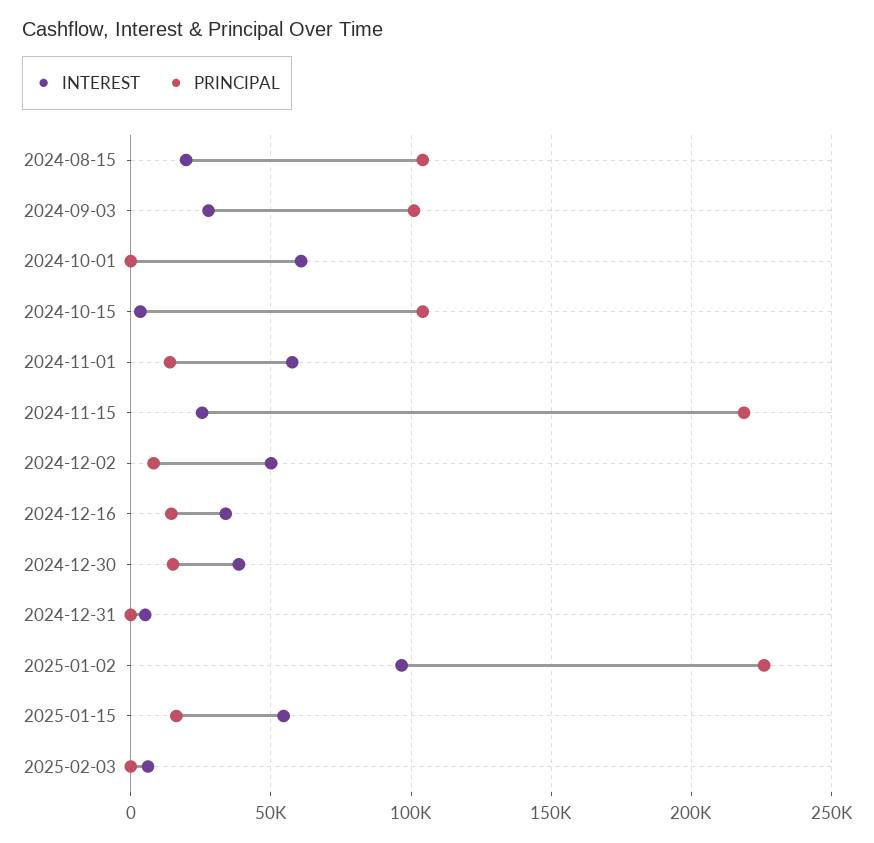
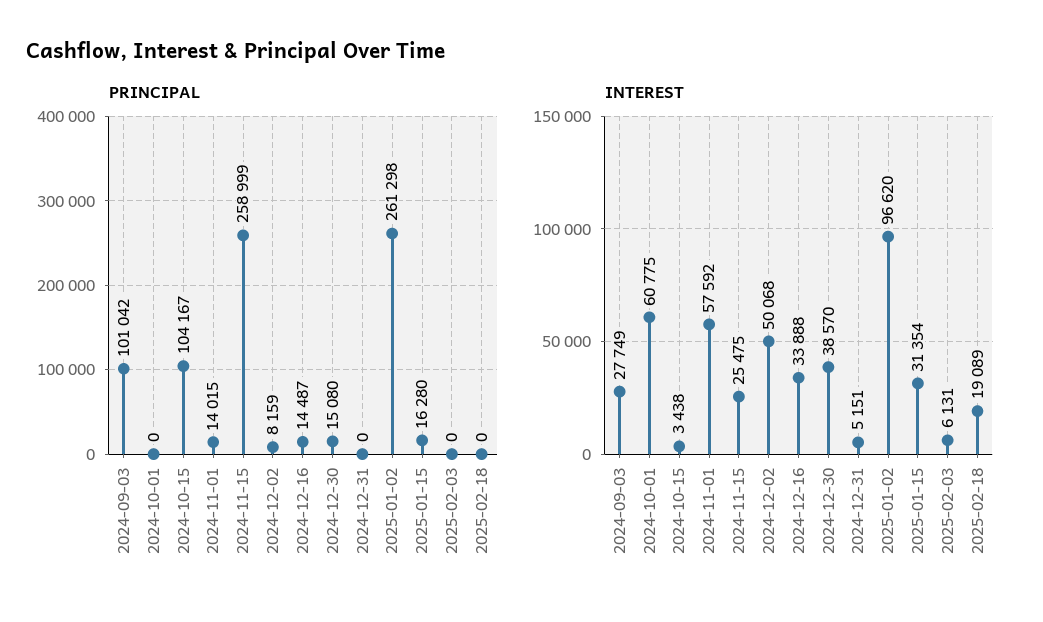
INTEREST, 2024-08-15: 20000 -> none
PRINCIPAL, 2024-08-15: 105000 -> none
PRINCIPAL, 2024-11-15: 220000 -> 258999
PRINCIPAL, 2025-01-02: 225000 -> 261298
INTEREST, 2025-01-15: 55000 -> 31354
PRINCIPAL, 2025-02-18: none -> 0
INTEREST, 2025-02-18: none -> 19089

